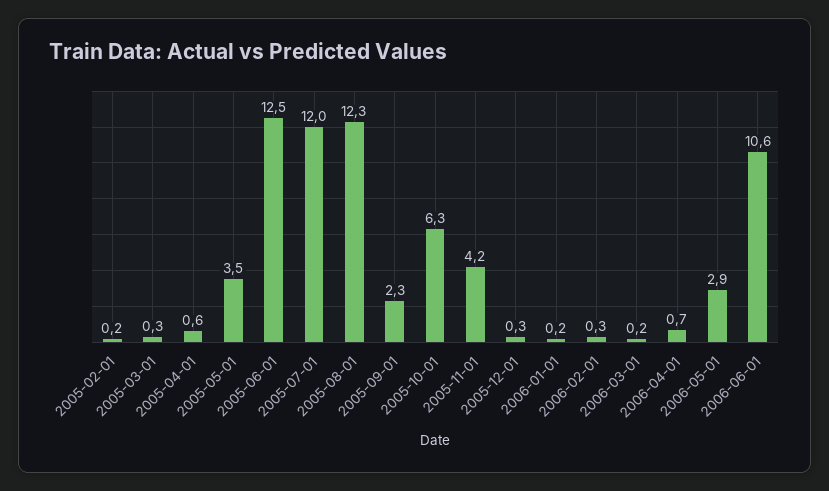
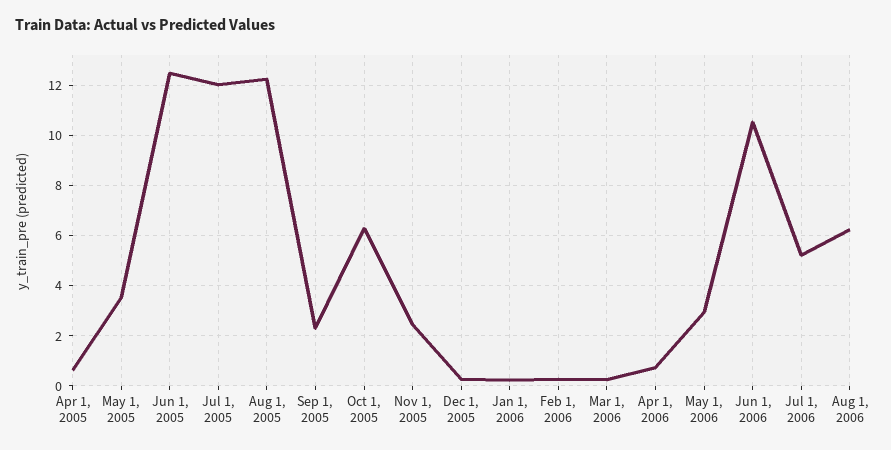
2005-02-01: 0.2 -> none
2005-03-01: 0.3 -> none
2005-11-01: 4.2 -> 2.5
Jul 1, 2006: none -> 5.25
Aug 1, 2006: none -> 6.25

